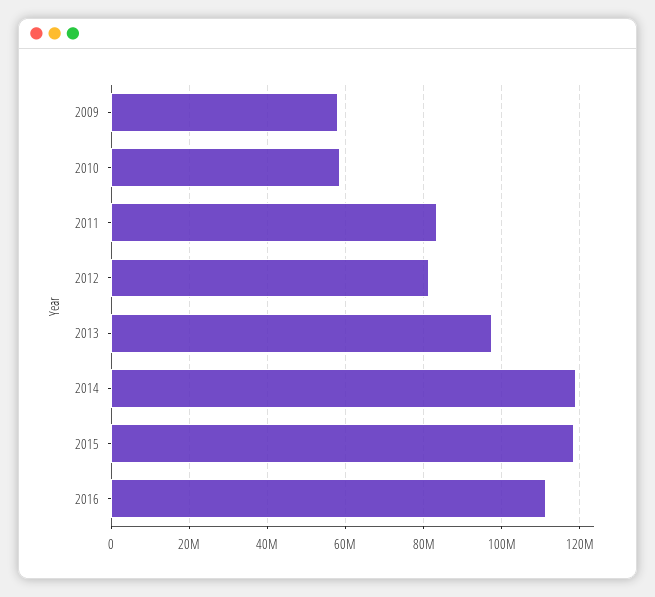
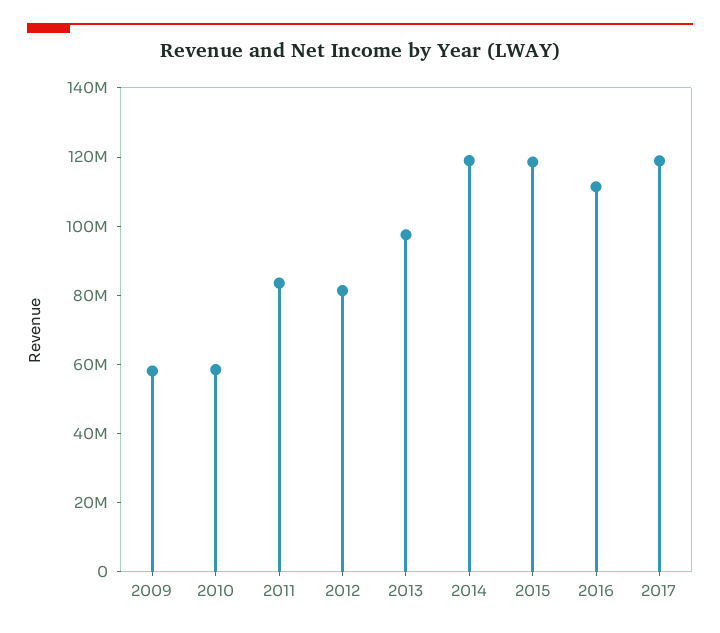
2017: none -> 120000000

